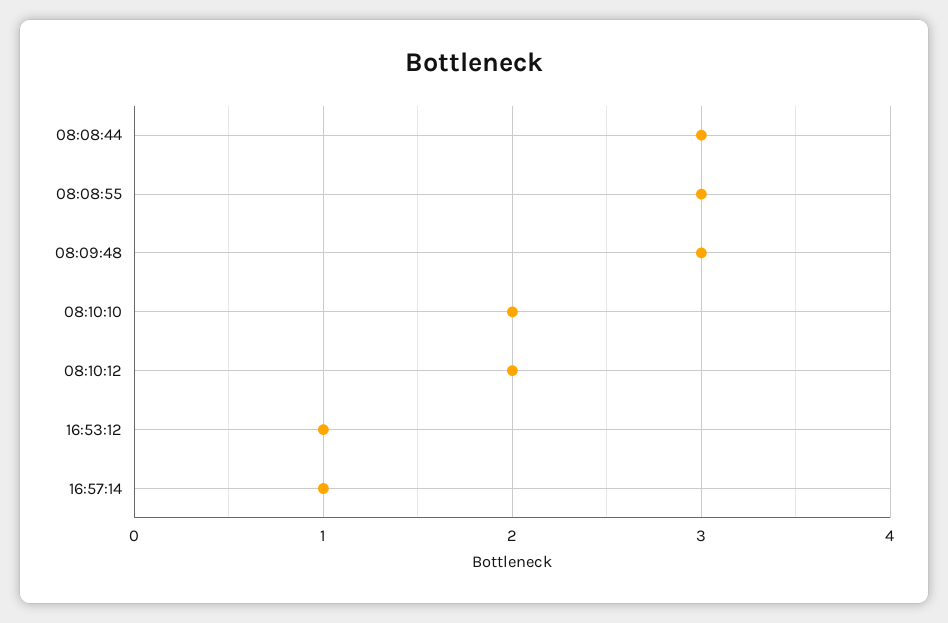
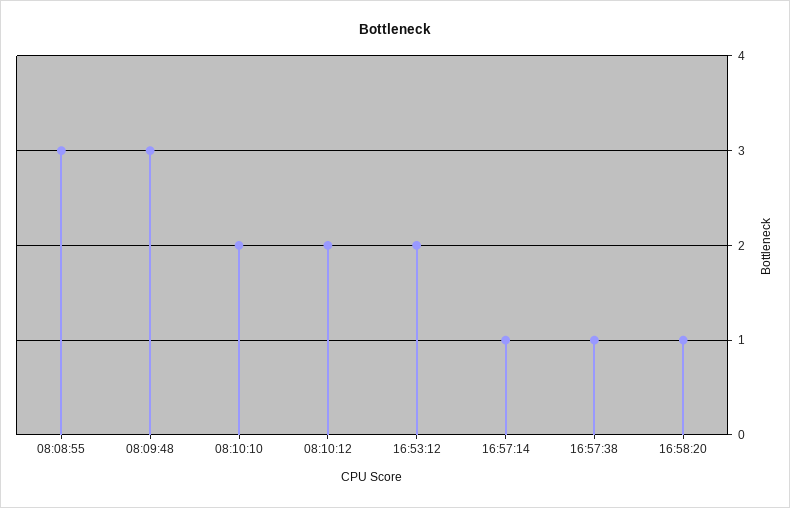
08:08:44: 3 -> none
16:53:12: 1 -> 2
16:57:38: none -> 1
16:58:20: none -> 1

